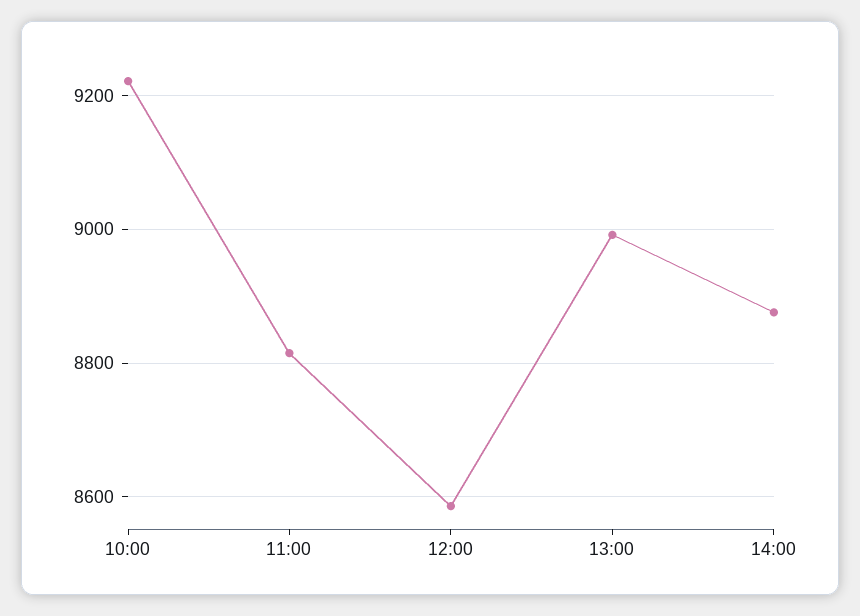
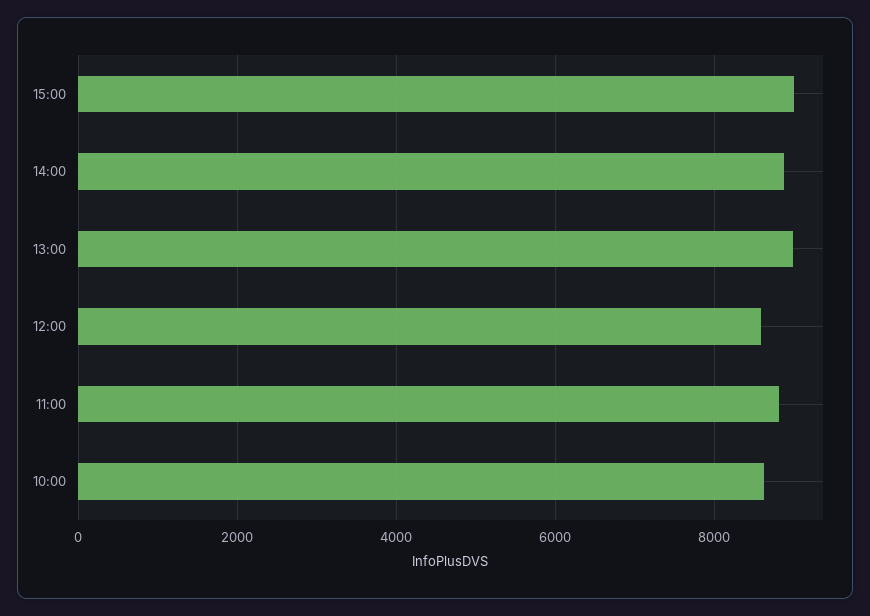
10:00: 9220 -> 8600
15:00: none -> 9000

